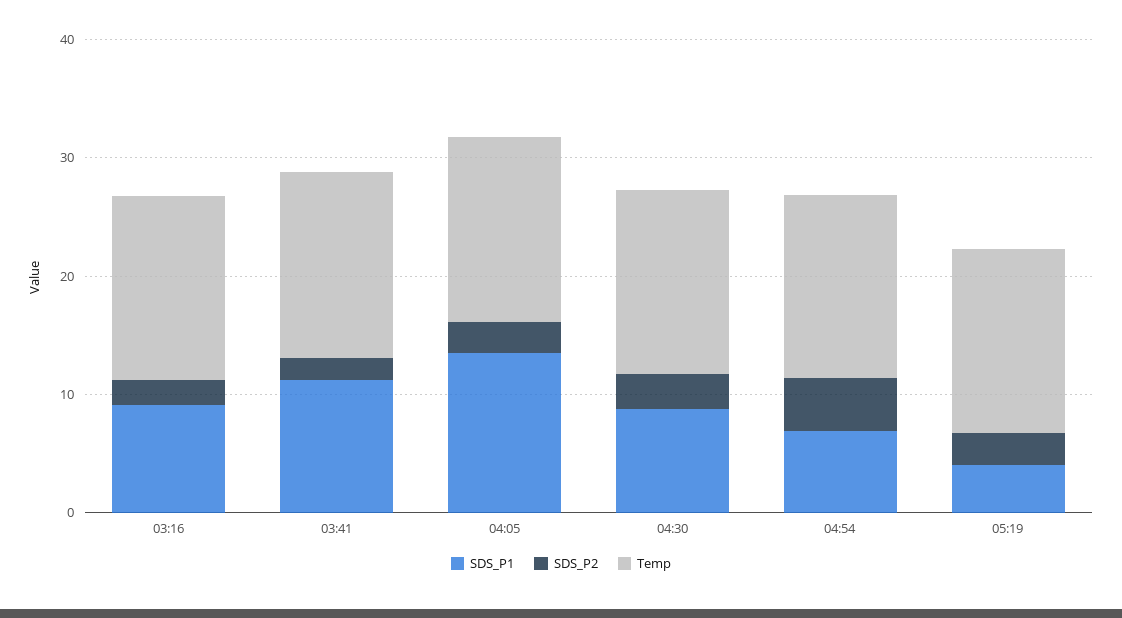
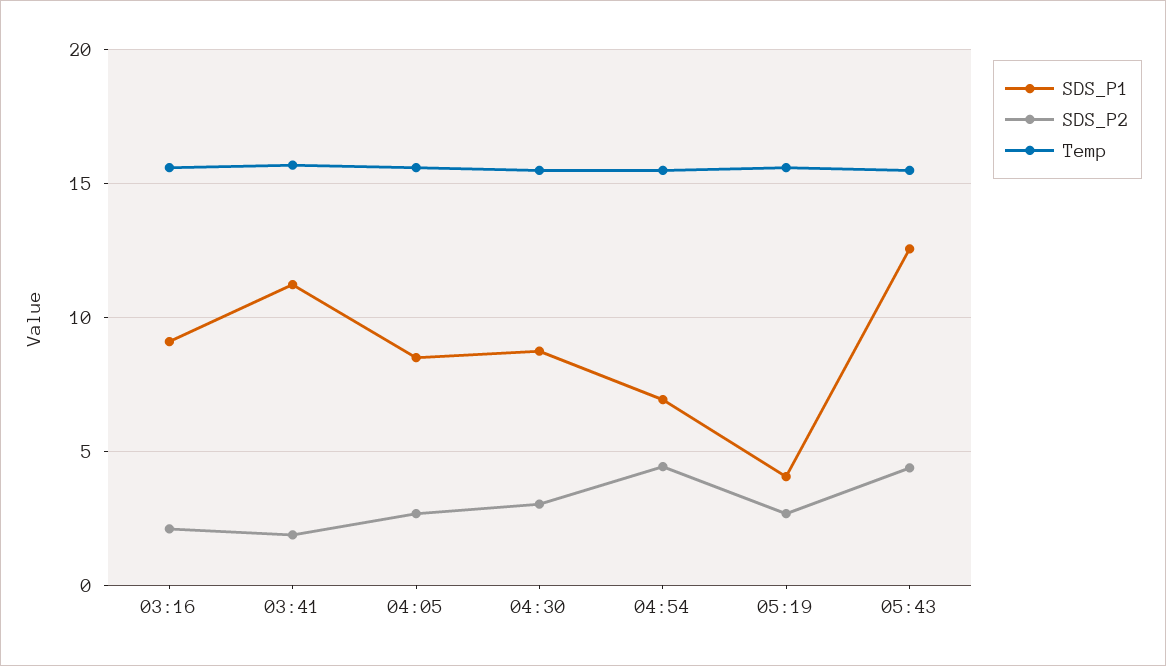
SDS_P1, 04:05: 14 -> 8.5
SDS_P1, 05:43: none -> 12.5
SDS_P2, 05:43: none -> 4.5
Temp, 05:43: none -> 15.5

